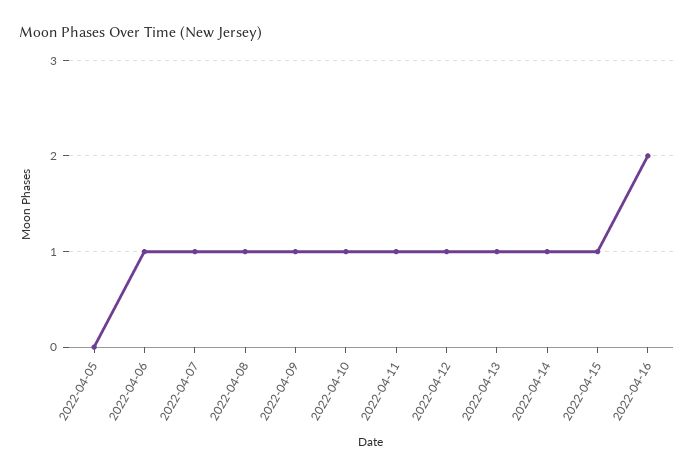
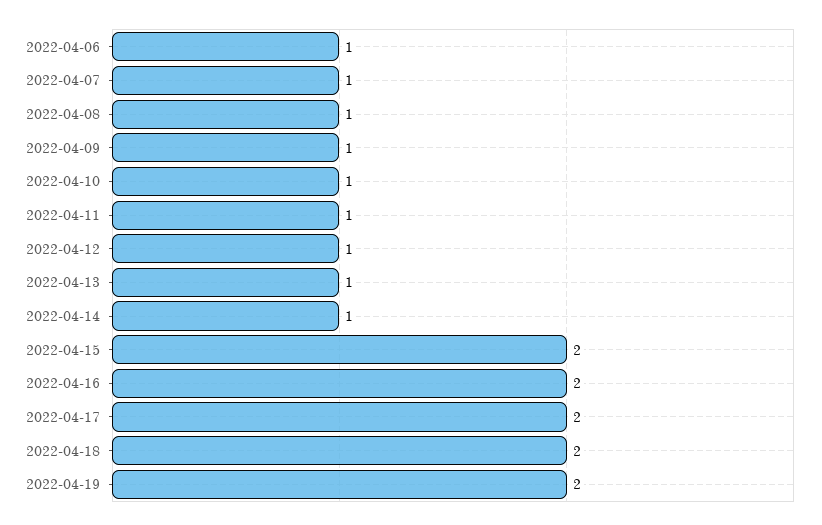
2022-04-05: 0 -> none
2022-04-15: 1 -> 2
2022-04-17: none -> 2
2022-04-18: none -> 2
2022-04-19: none -> 2

